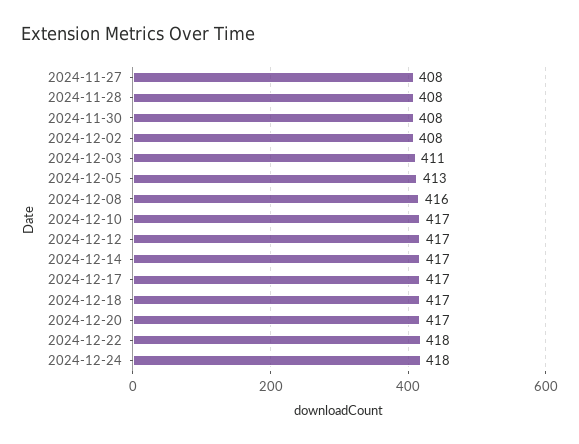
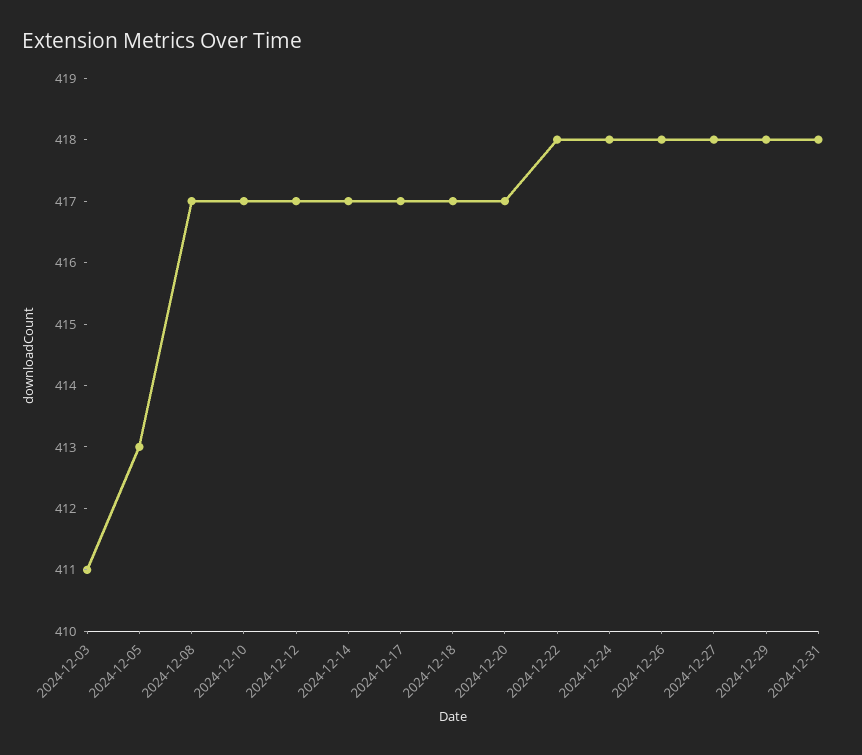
2024-11-27: 408 -> none
2024-11-28: 408 -> none
2024-11-30: 408 -> none
2024-12-02: 408 -> none
2024-12-08: 416 -> 417
2024-12-26: none -> 418
2024-12-27: none -> 418
2024-12-29: none -> 418
2024-12-31: none -> 418

